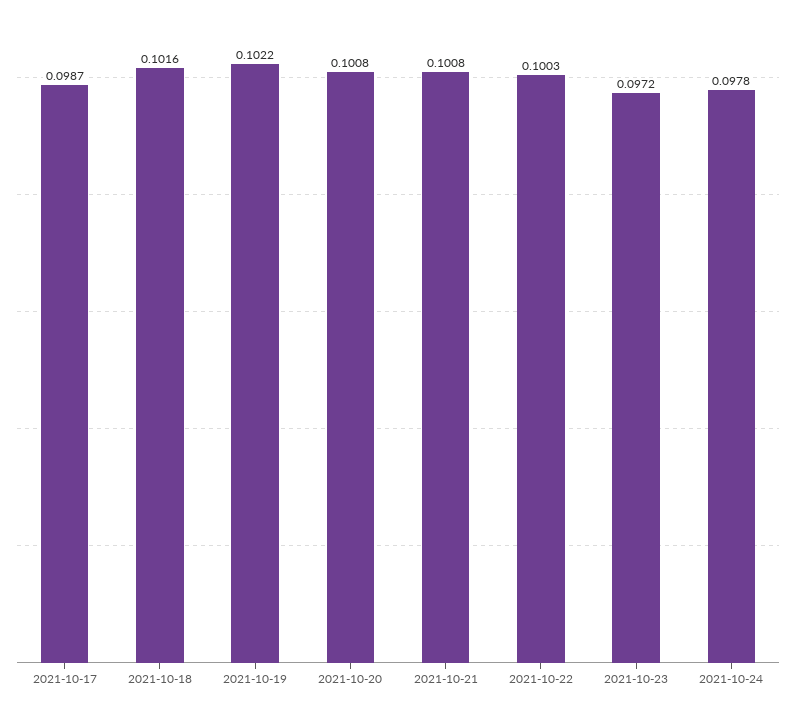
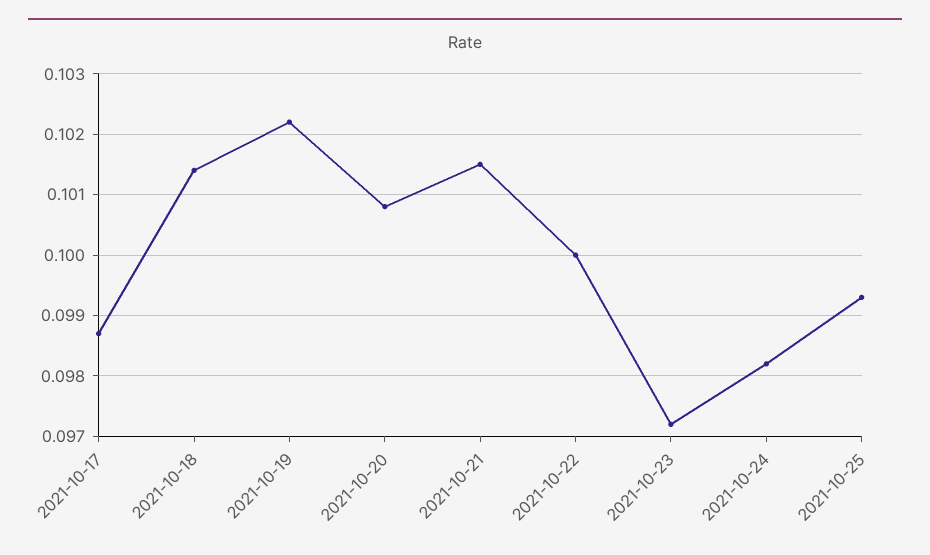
2021-10-18: 0.1016 -> 0.1014
2021-10-21: 0.1008 -> 0.1015
2021-10-22: 0.1003 -> 0.1
2021-10-24: 0.0978 -> 0.0982
2021-10-25: none -> 0.0993

